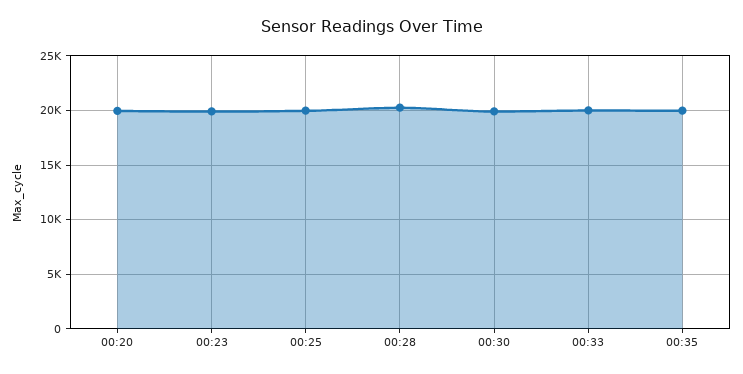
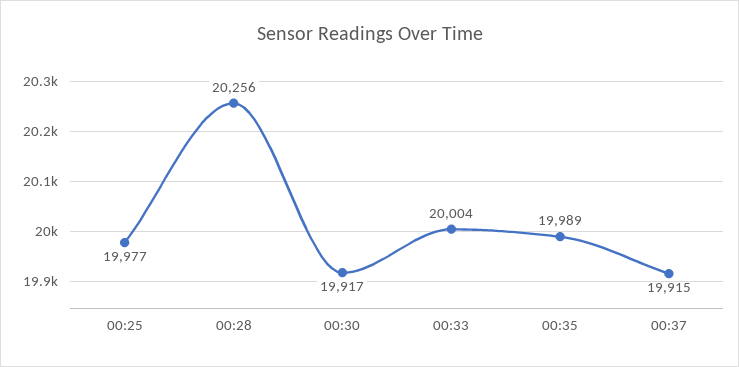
00:20: 20000 -> none
00:23: 20000 -> none
00:37: none -> 19915

